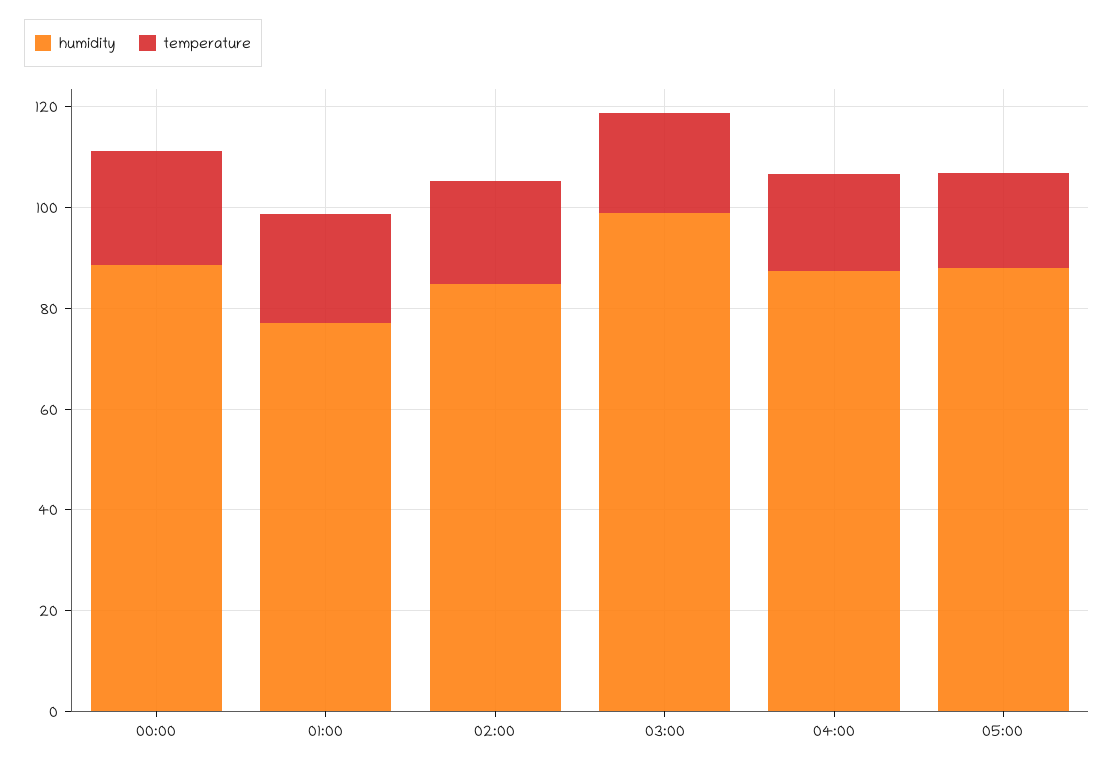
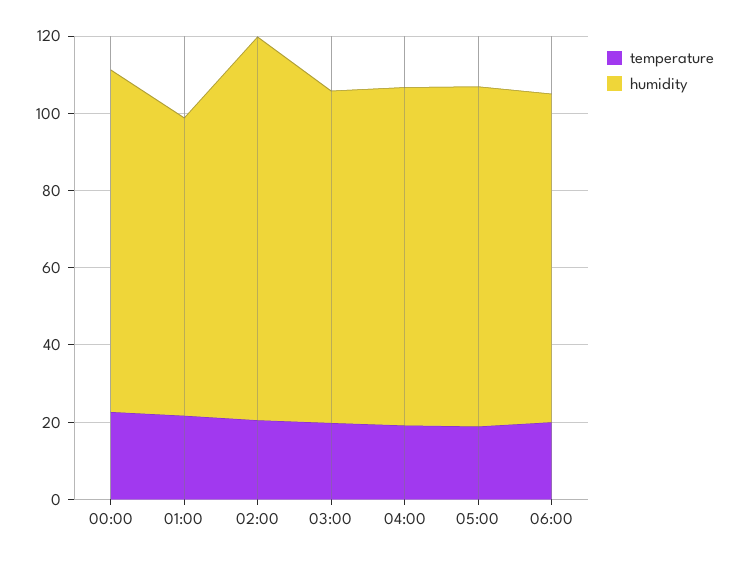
humidity, 02:00: 85 -> 100
humidity, 03:00: 100 -> 85
temperature, 06:00: none -> 20
humidity, 06:00: none -> 85

